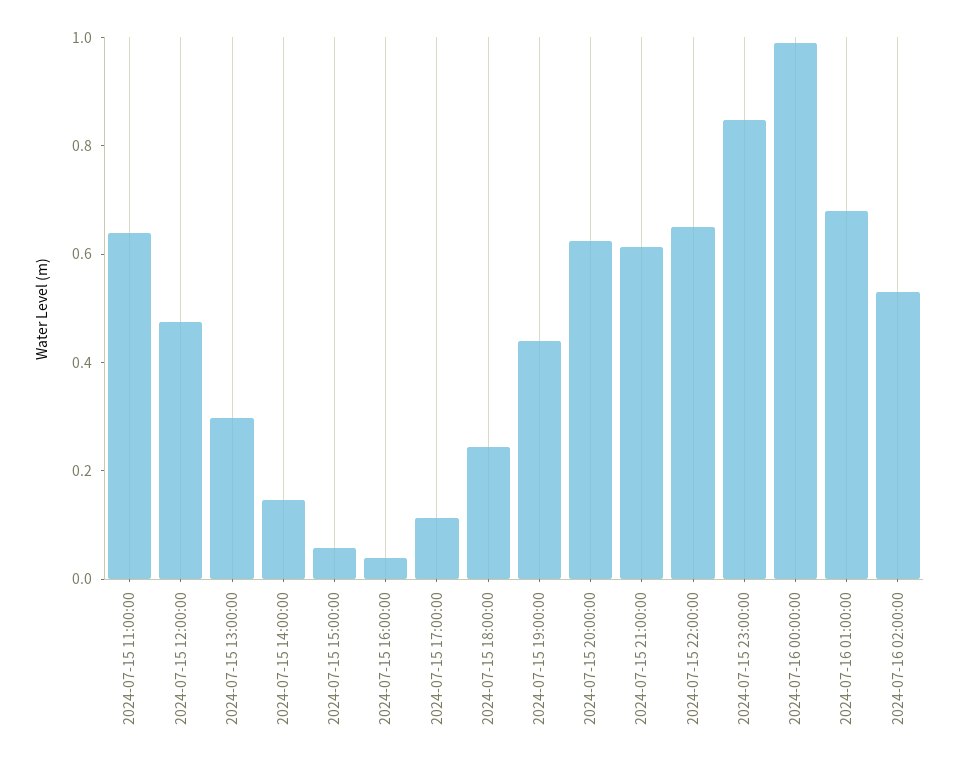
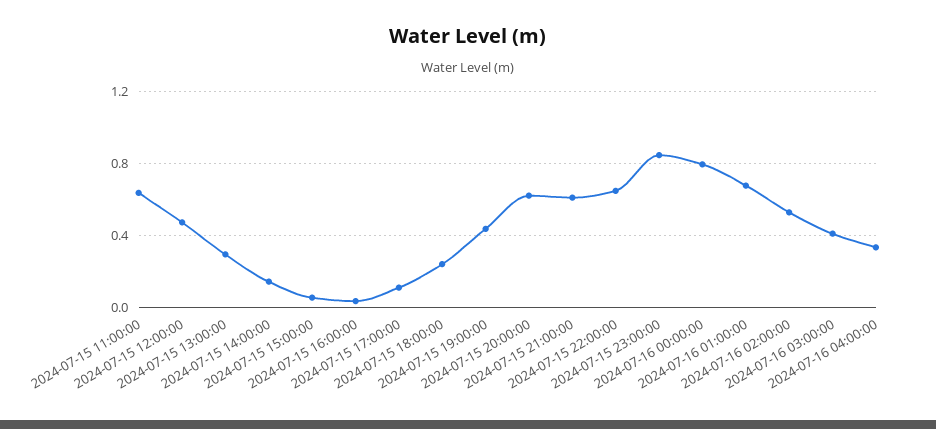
2024-07-16 00:00:00: 1 -> 0.8
2024-07-16 03:00:00: none -> 0.4
2024-07-16 04:00:00: none -> 0.35

